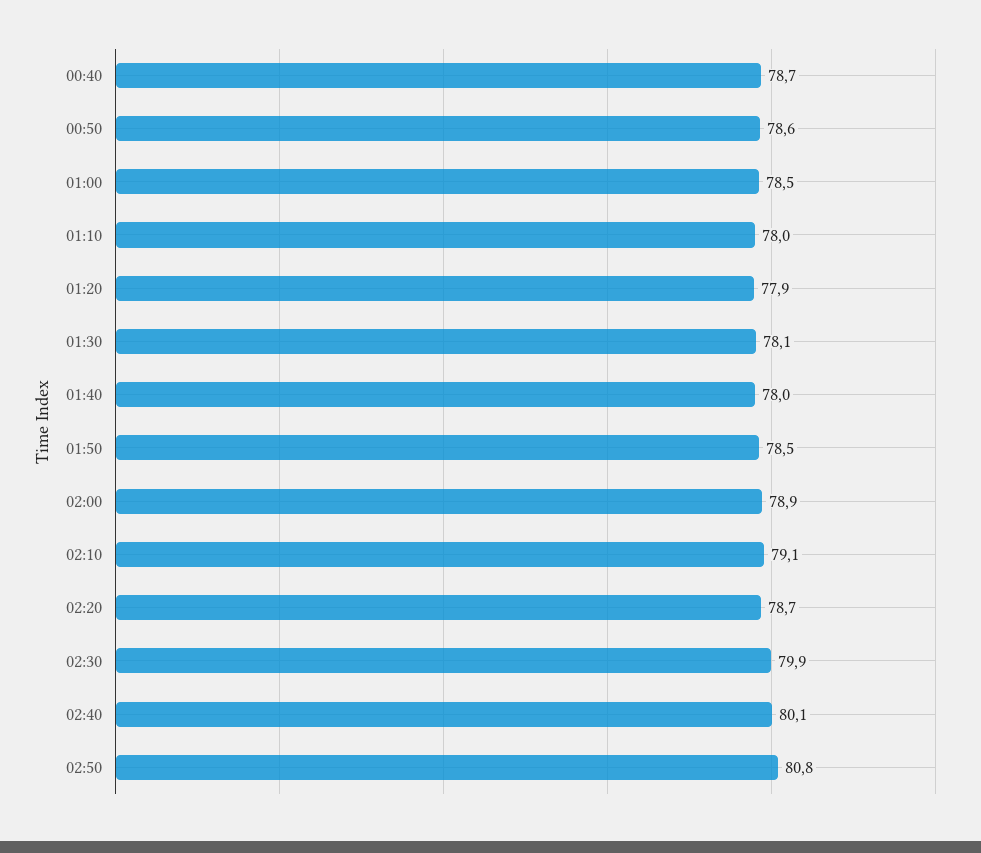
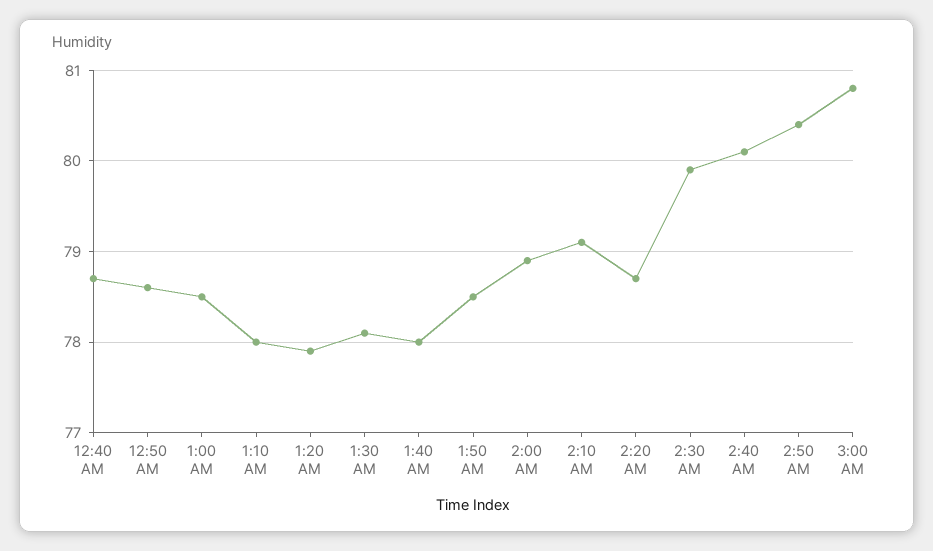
02:50: 80.8 -> 80.4
3:00 AM: none -> 80.8

